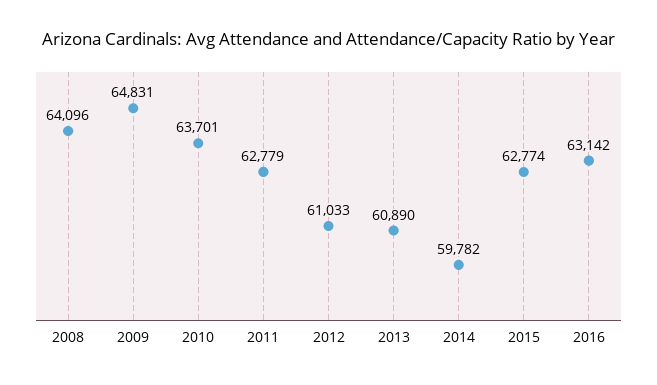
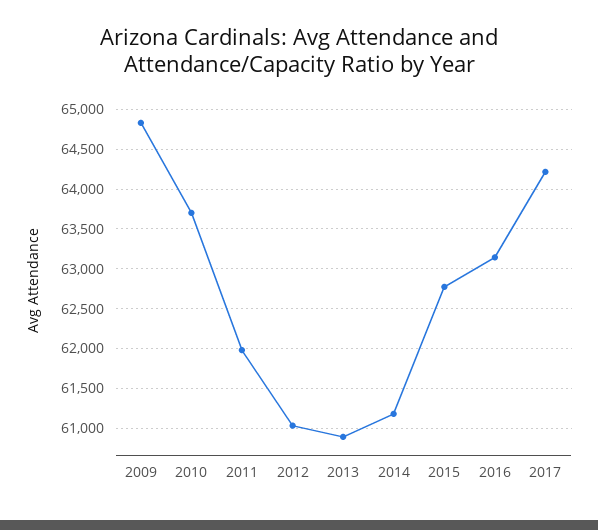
2008: 64096 -> none
2011: 62779 -> 62000
2014: 59782 -> 61200
2017: none -> 64200

